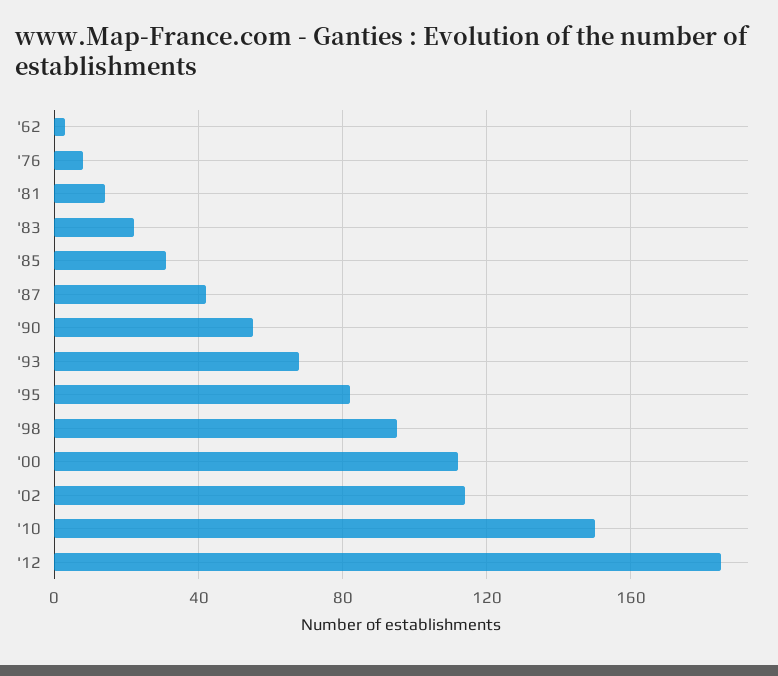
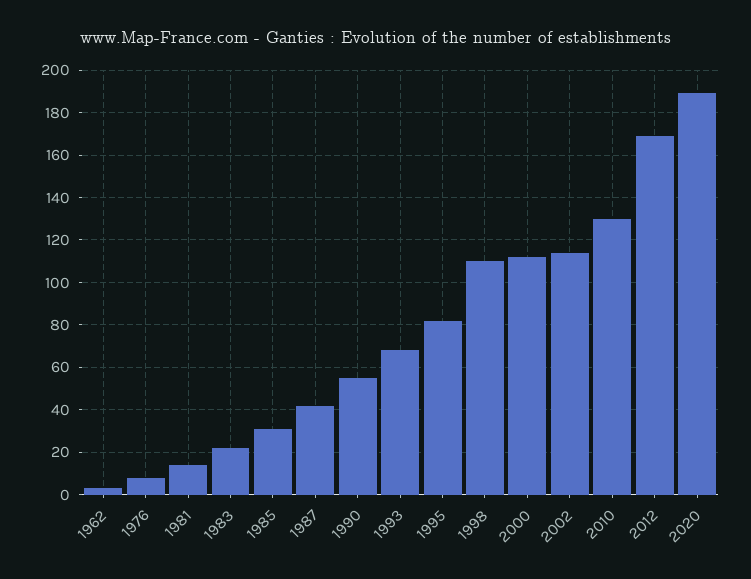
'98: 95 -> 110
'10: 150 -> 130
'12: 185 -> 170
2020: none -> 190

